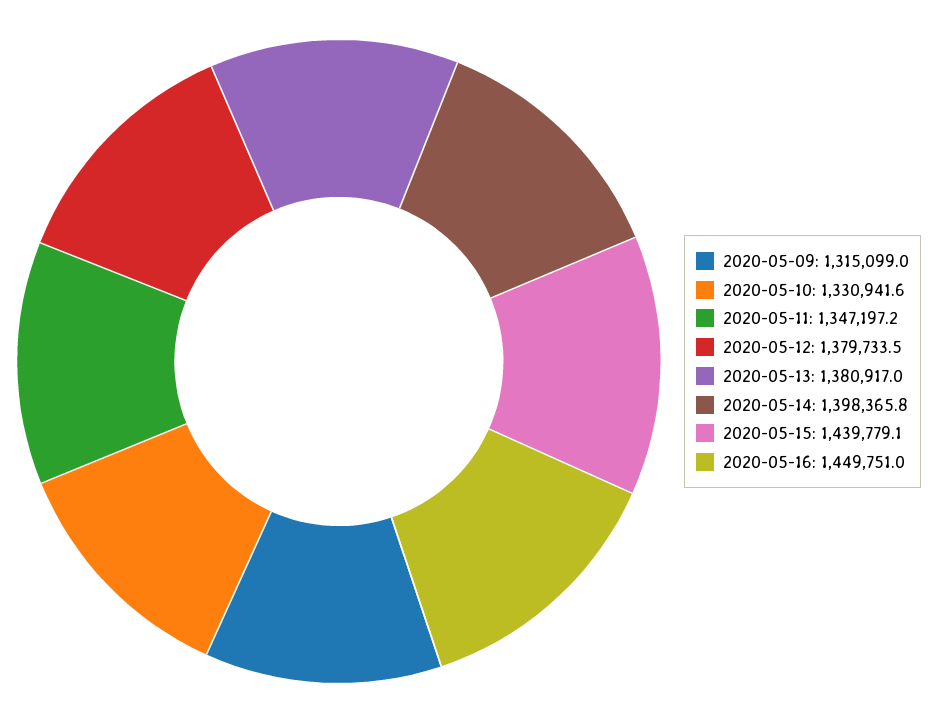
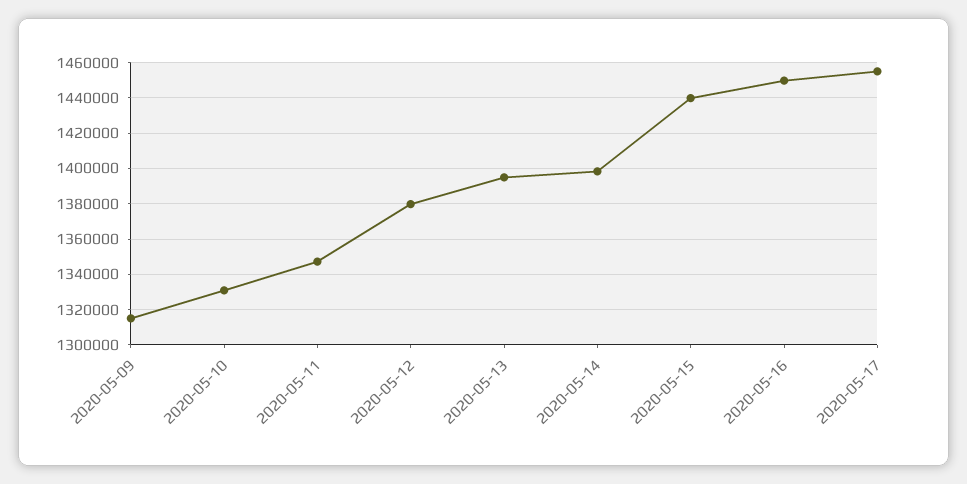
2020-05-13: 1380917 -> 1395000
2020-05-17: none -> 1455000

